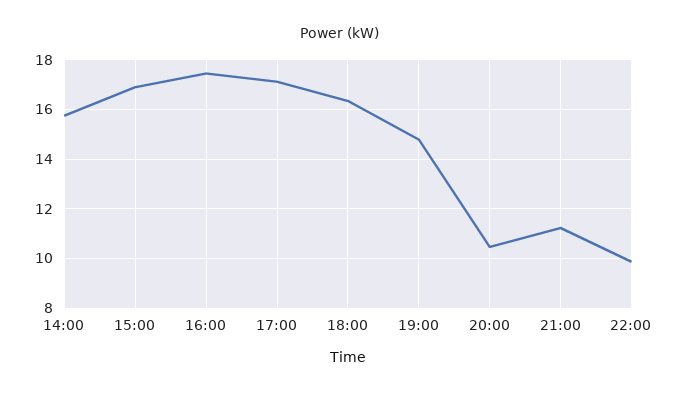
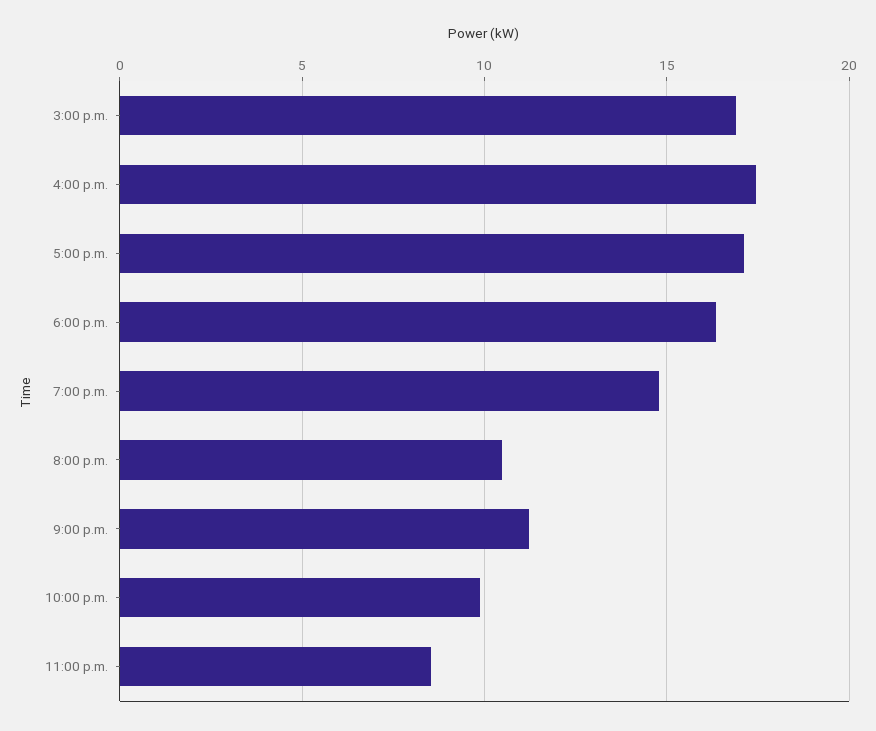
14:00: 15.75 -> none
11:00 p.m.: none -> 8.5

